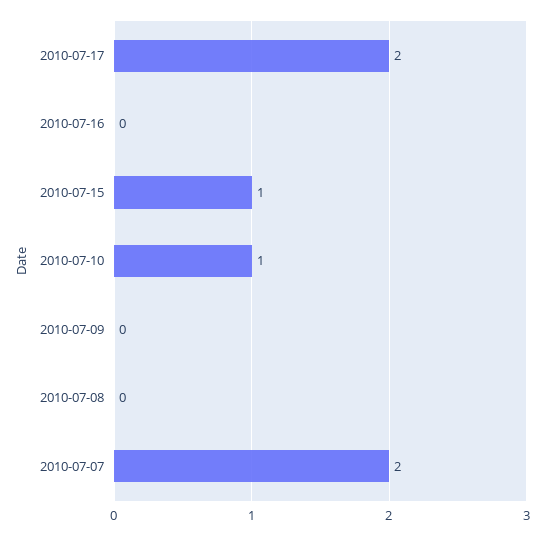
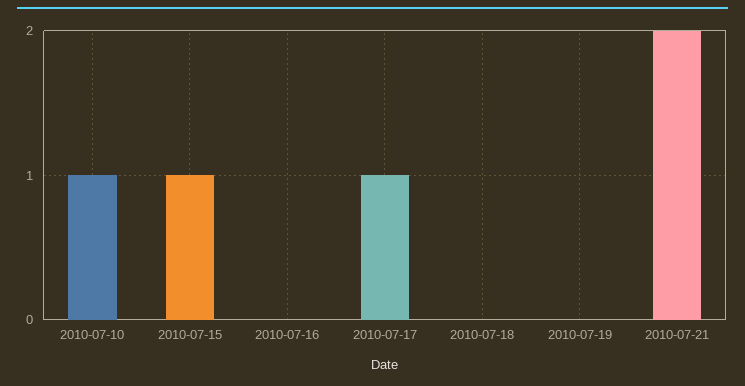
2010-07-17: 2 -> 1
2010-07-09: 0 -> none
2010-07-08: 0 -> none
2010-07-07: 2 -> none
2010-07-18: none -> 0
2010-07-19: none -> 0
2010-07-21: none -> 2

